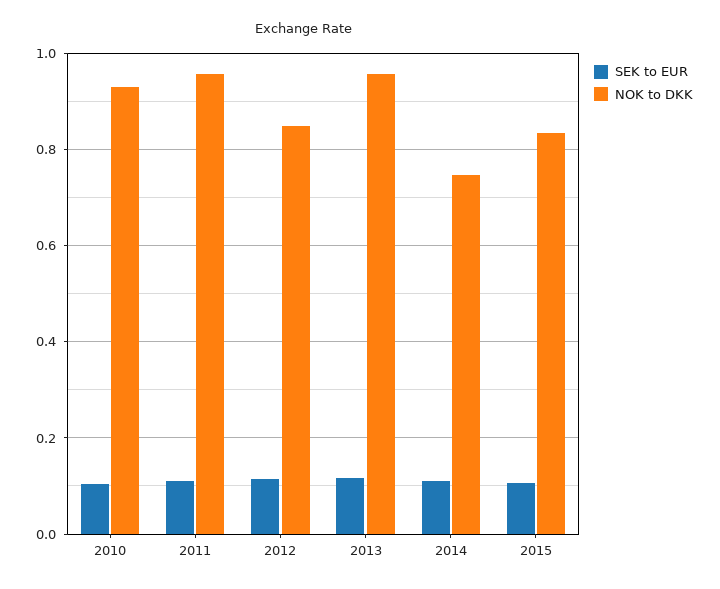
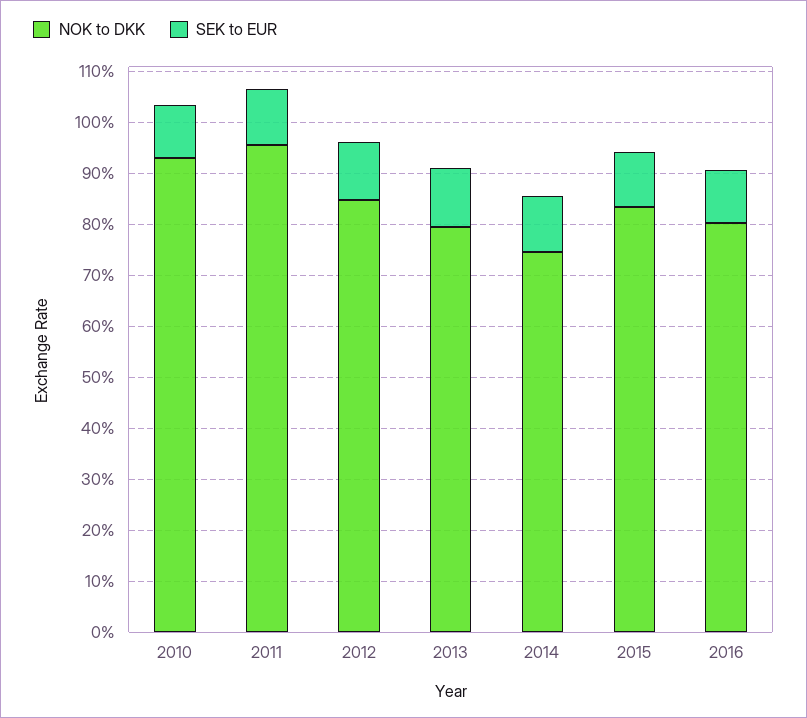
NOK to DKK, 2013: 0.96 -> 0.8
NOK to DKK, 2016: none -> 0.8
SEK to EUR, 2016: none -> 0.1

